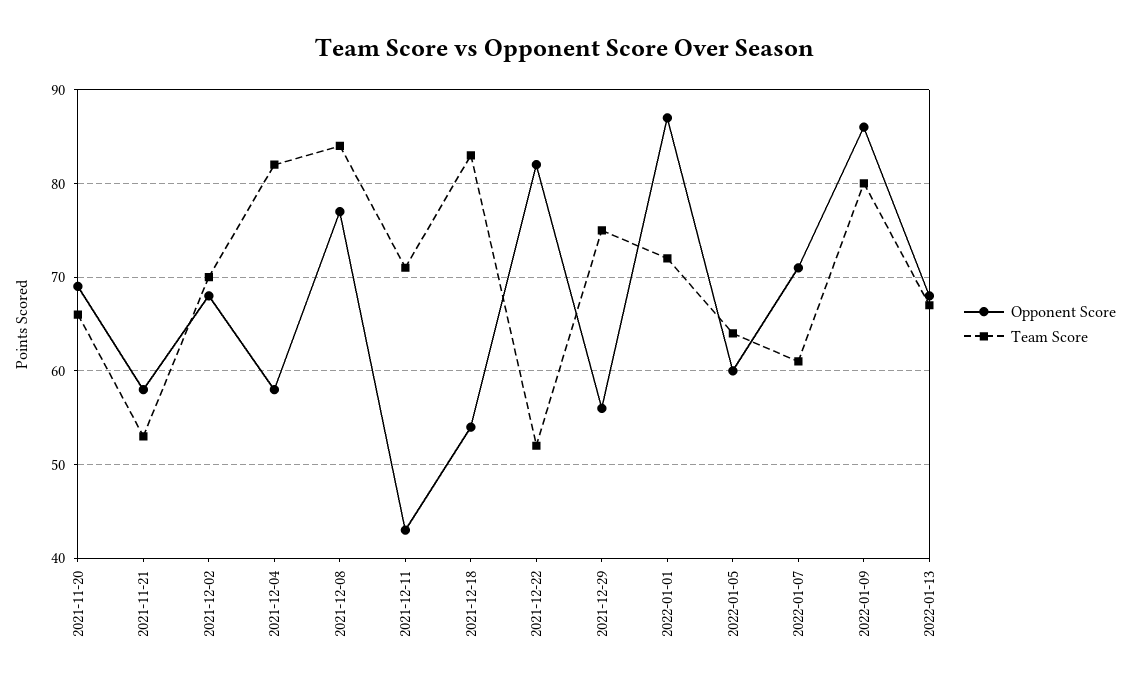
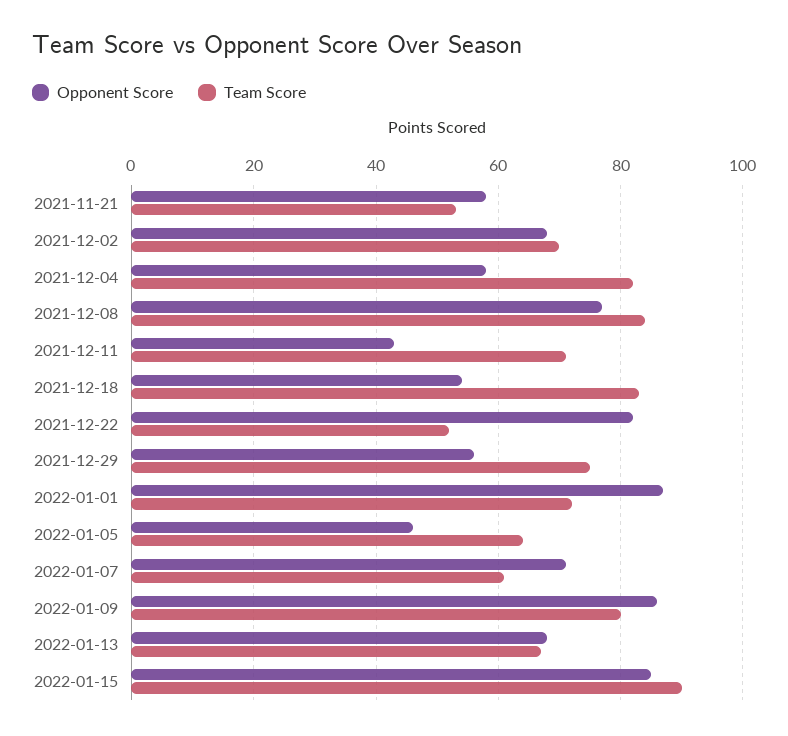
Opponent Score, 2021-11-20: 69 -> none
Team Score, 2021-11-20: 66 -> none
Opponent Score, 2022-01-05: 60 -> 45
Opponent Score, 2022-01-15: none -> 85
Team Score, 2022-01-15: none -> 90

